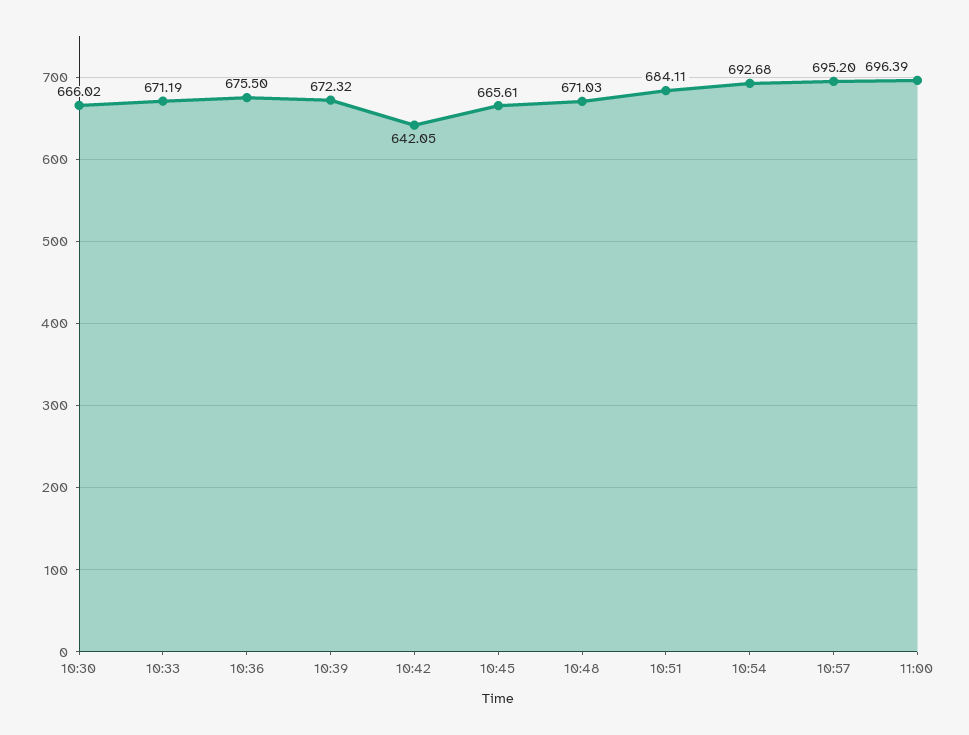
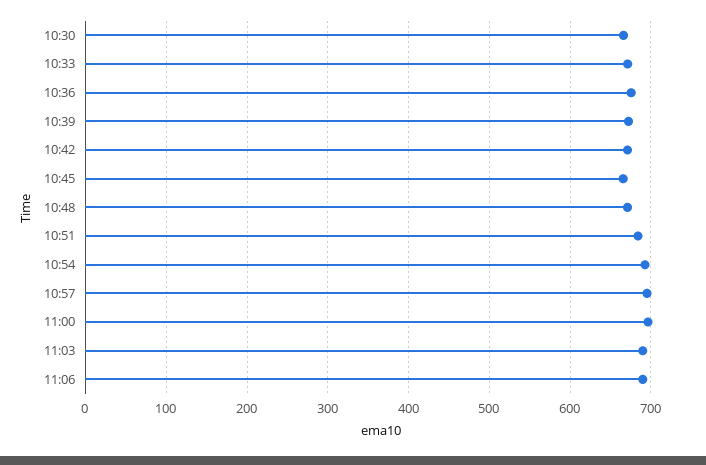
10:42: 642.05 -> 670
11:03: none -> 690
11:06: none -> 690

